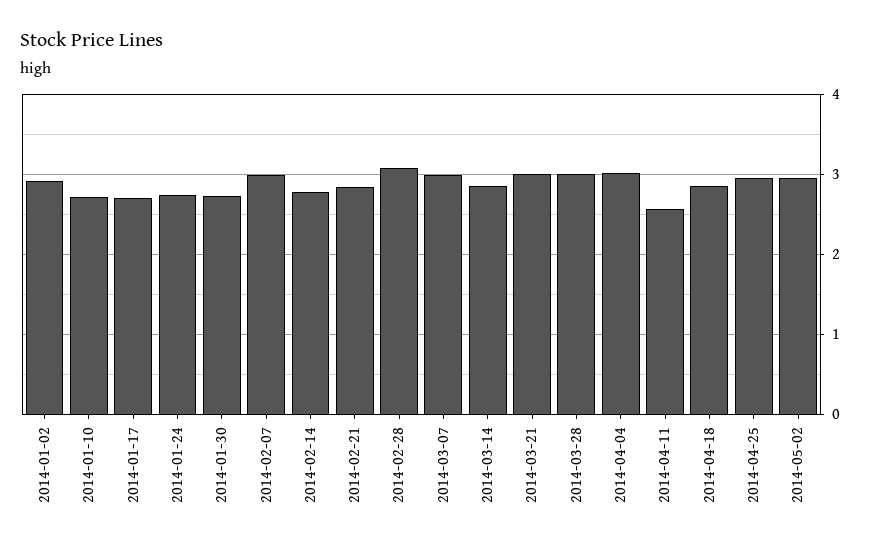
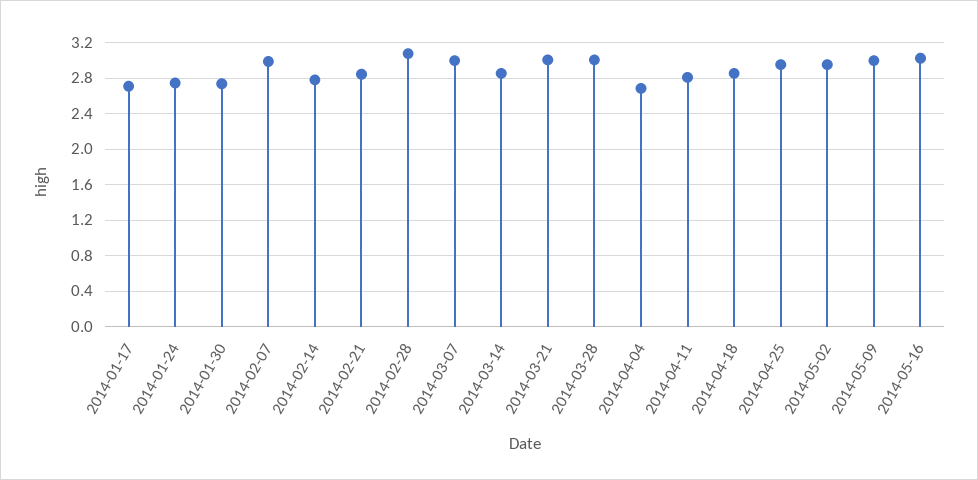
2014-01-02: 2.9 -> none
2014-01-10: 2.7 -> none
2014-04-04: 3 -> 2.7
2014-04-11: 2.6 -> 2.8
2014-05-09: none -> 3
2014-05-16: none -> 3

